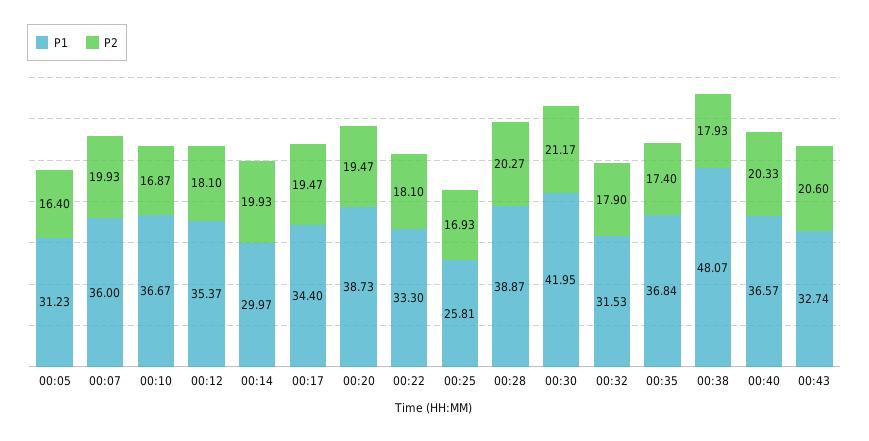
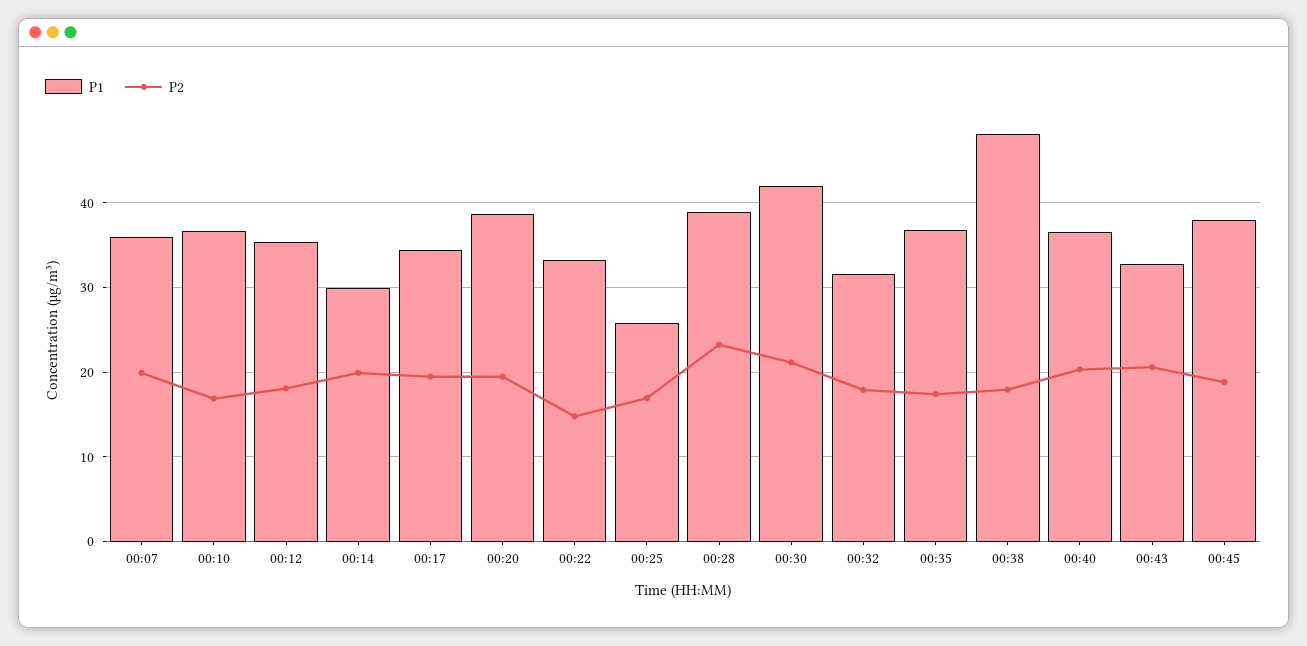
P1, 00:05: 31.23 -> none
P2, 00:05: 16.4 -> none
P2, 00:22: 18.1 -> 15
P2, 00:28: 20.27 -> 23
P1, 00:45: none -> 38
P2, 00:45: none -> 19

